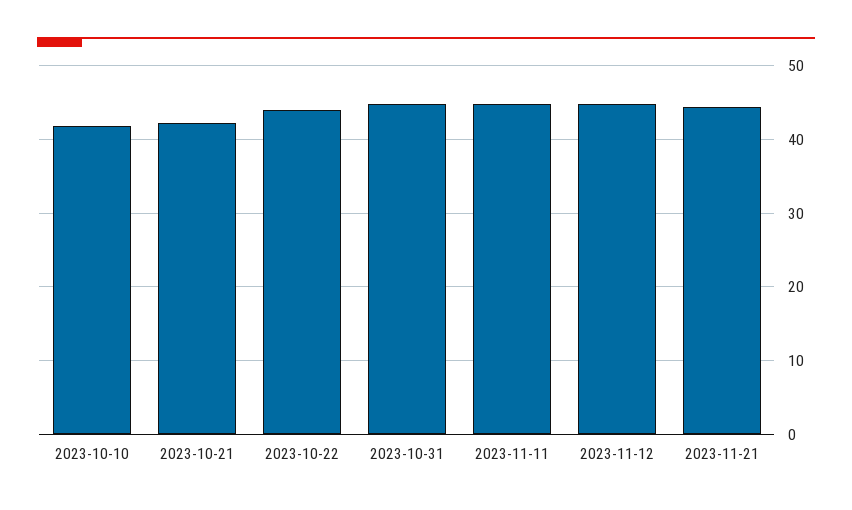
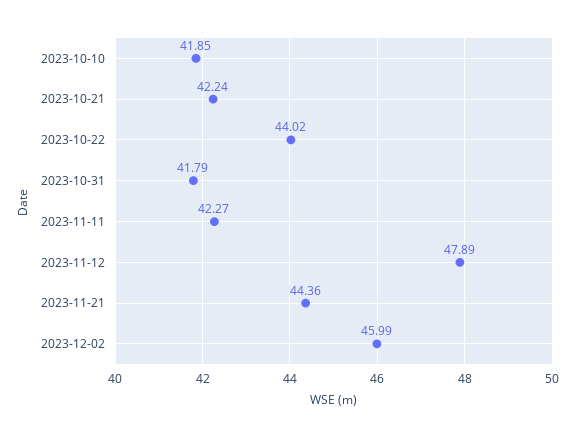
2023-10-31: 45 -> 41.79
2023-11-11: 45 -> 42.27
2023-11-12: 45 -> 47.89
2023-12-02: none -> 45.99

